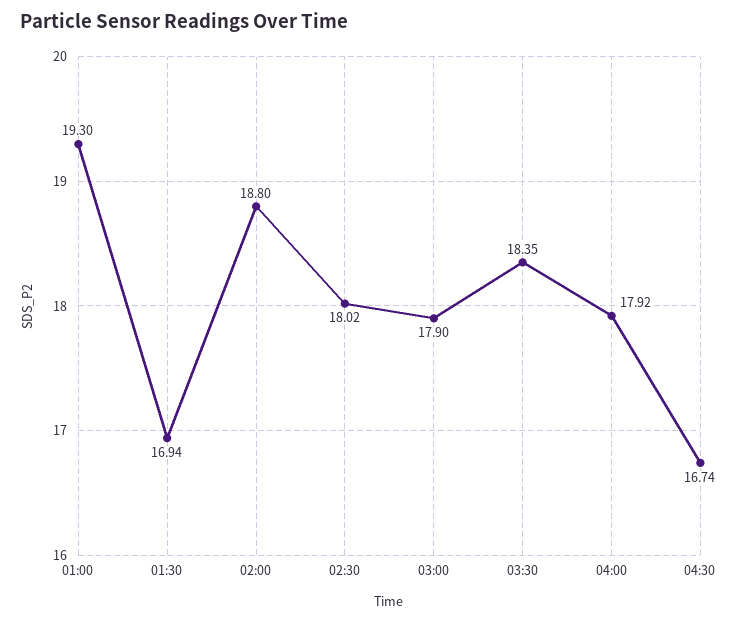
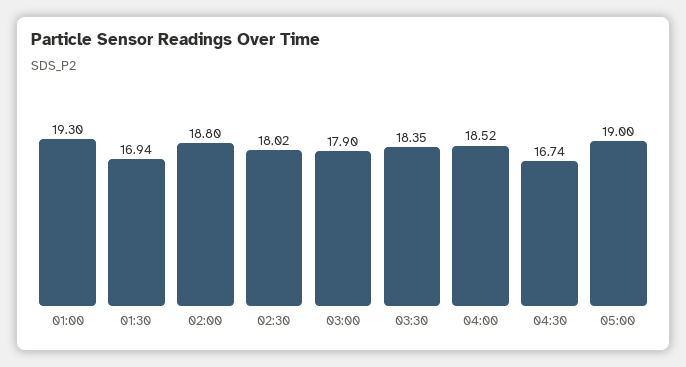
04:00: 17.92 -> 18.52
05:00: none -> 19

